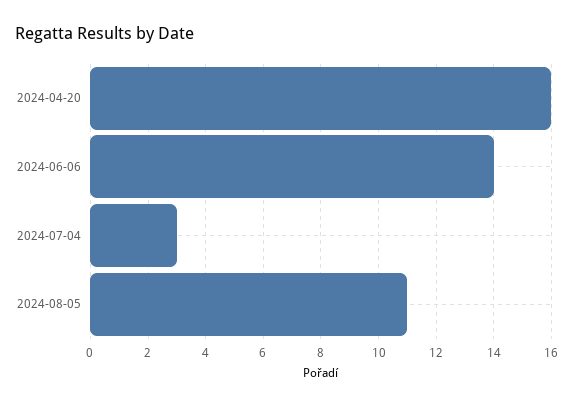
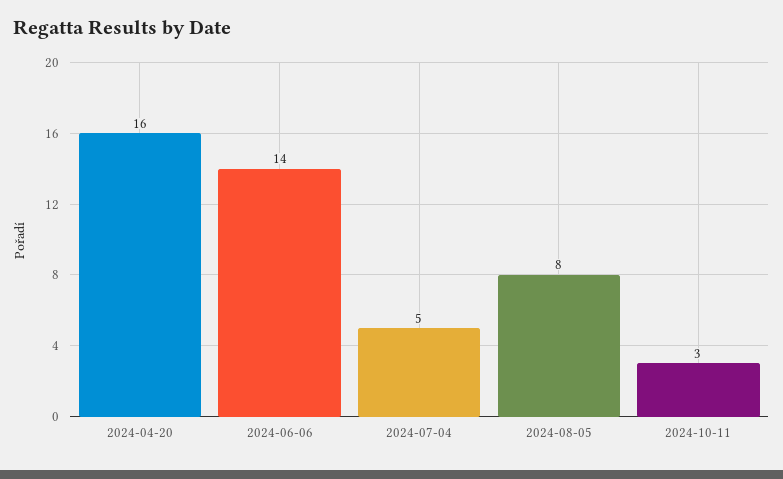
2024-07-04: 3 -> 5
2024-08-05: 11 -> 8
2024-10-11: none -> 3

